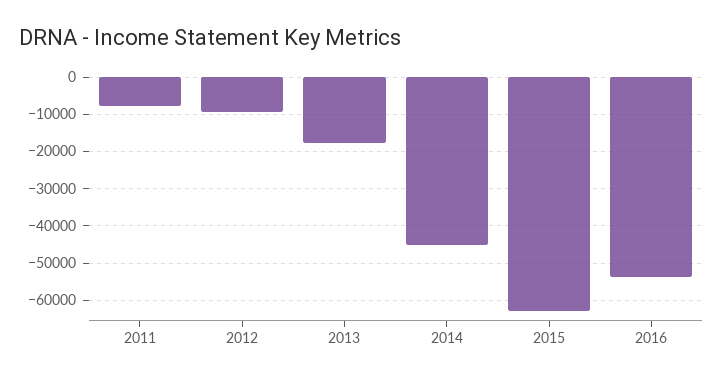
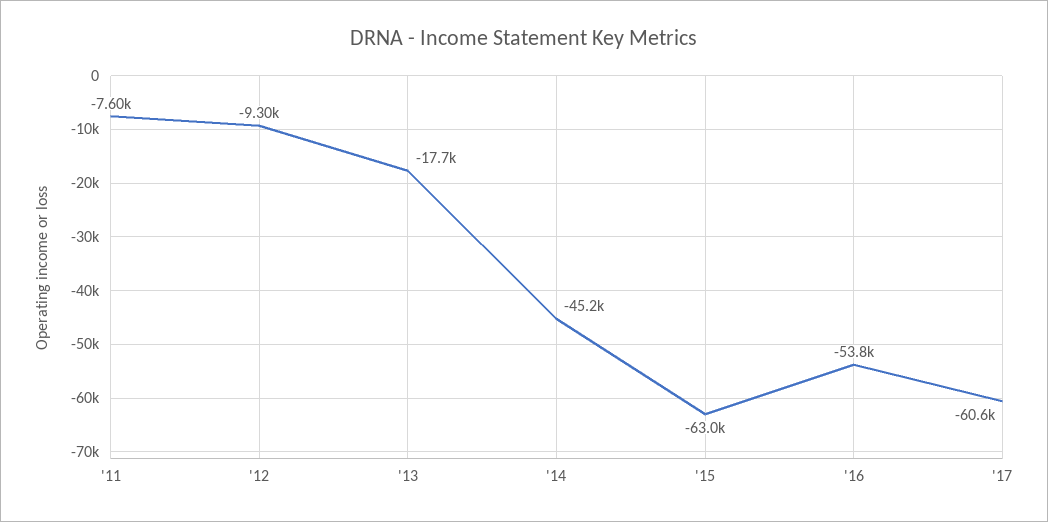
'17: none -> -60600

